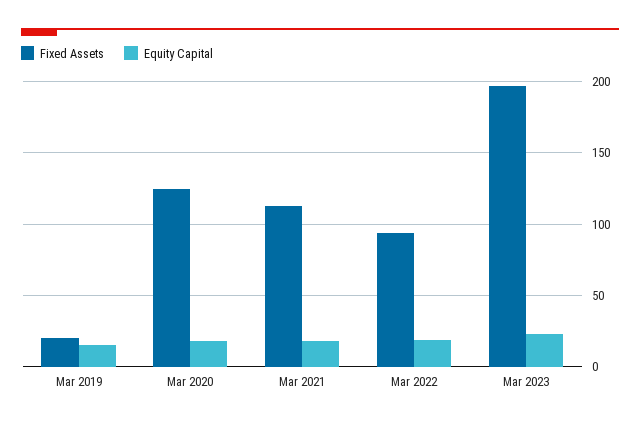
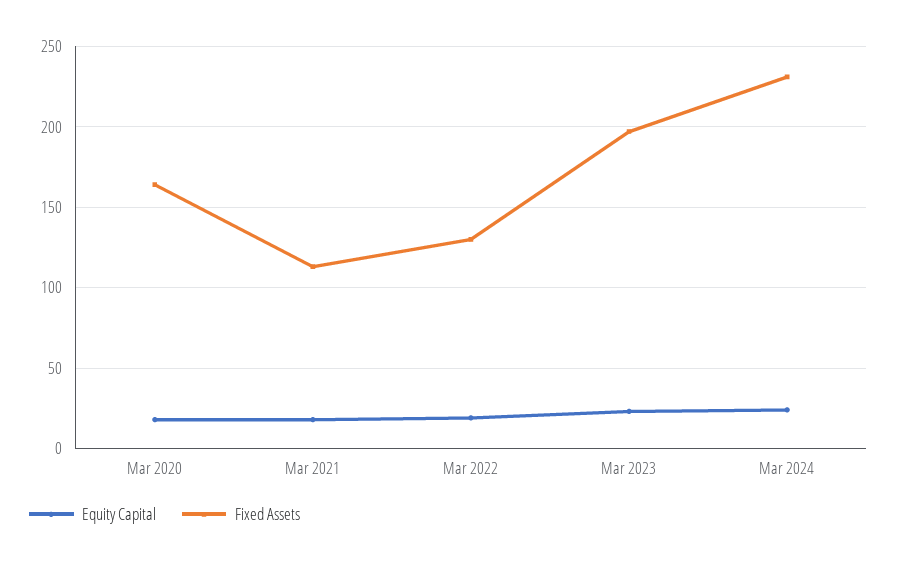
Fixed Assets, Mar 2019: 20 -> none
Equity Capital, Mar 2019: 15 -> none
Fixed Assets, Mar 2020: 125 -> 165
Fixed Assets, Mar 2022: 95 -> 130
Equity Capital, Mar 2024: none -> 25
Fixed Assets, Mar 2024: none -> 230

